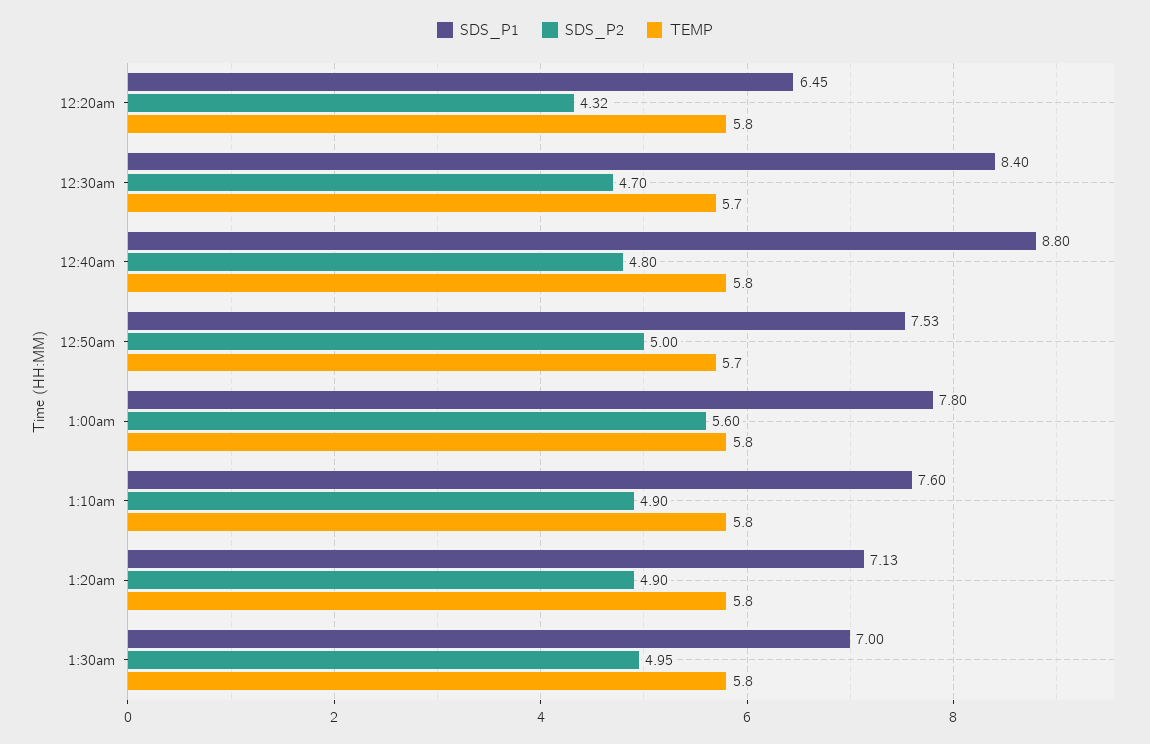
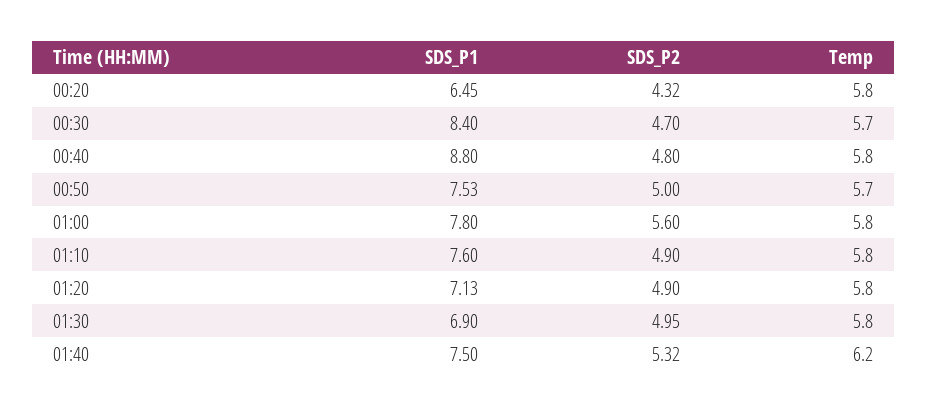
SDS_P1, 1:30am: 7 -> 6.9
SDS_P1, 01:40: none -> 7.5
SDS_P2, 01:40: none -> 5.32
TEMP, 01:40: none -> 6.2

